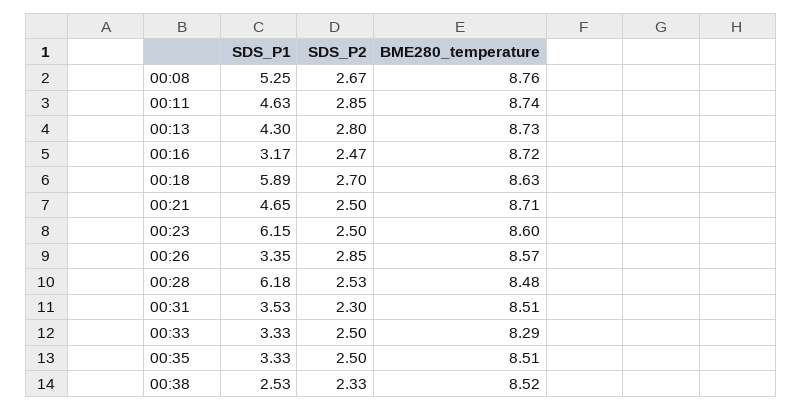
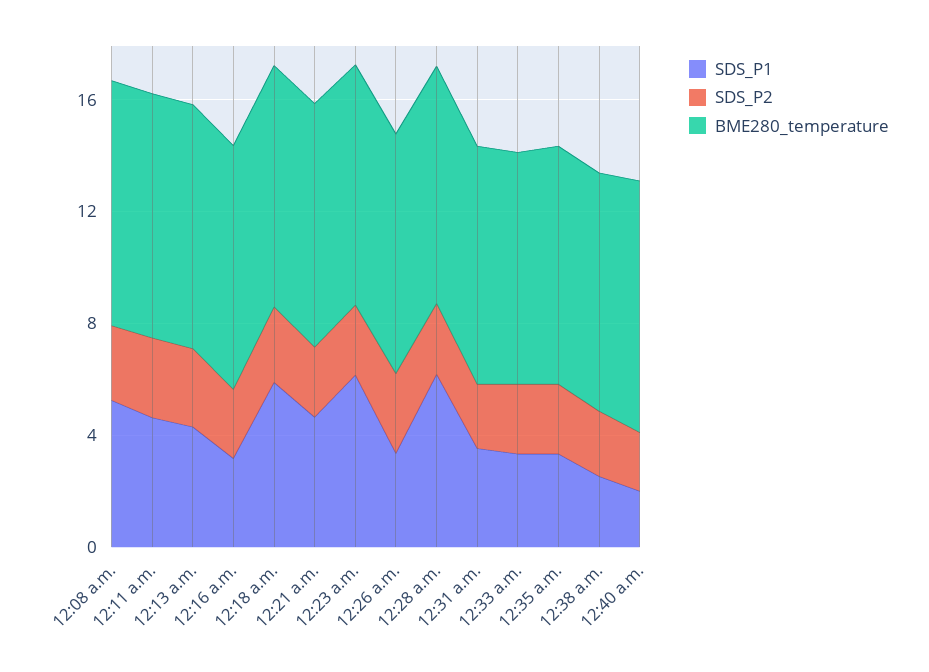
SDS_P1, 12:40 a.m.: none -> 2
SDS_P2, 12:40 a.m.: none -> 2
BME280_temperature, 12:40 a.m.: none -> 9

